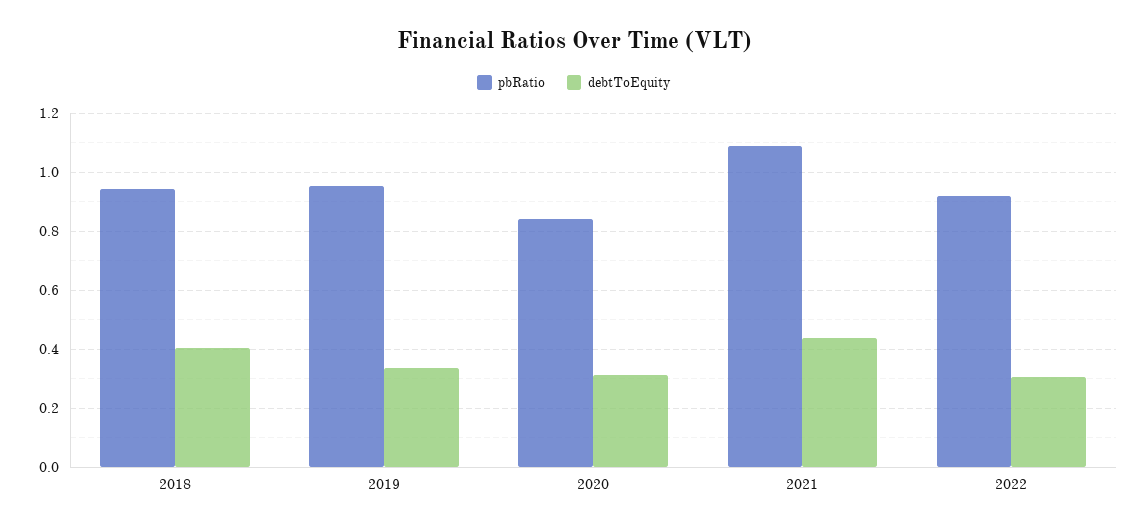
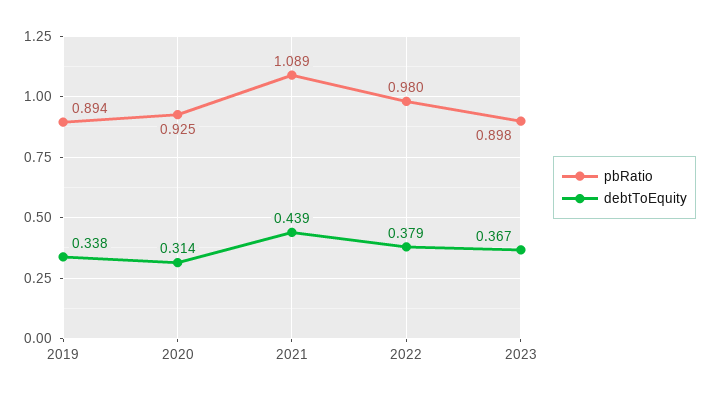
pbRatio, 2018: 0.95 -> none
debtToEquity, 2018: 0.4 -> none
pbRatio, 2019: 0.95 -> 0.894
pbRatio, 2020: 0.85 -> 0.925
pbRatio, 2022: 0.925 -> 0.98
debtToEquity, 2022: 0.3 -> 0.379
pbRatio, 2023: none -> 0.898
debtToEquity, 2023: none -> 0.367

